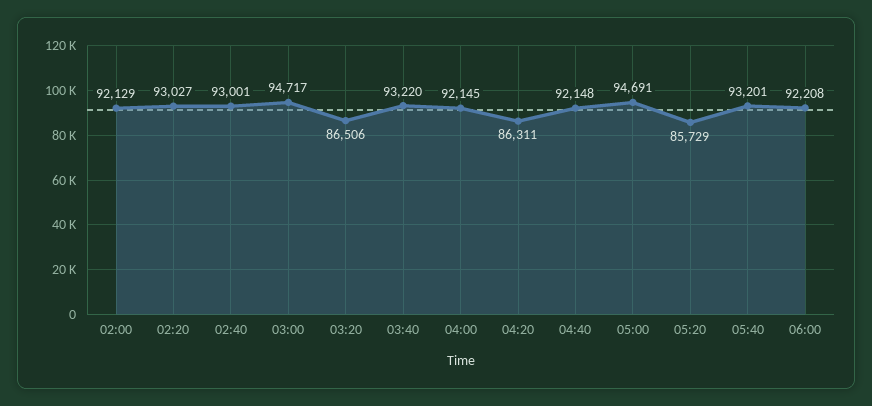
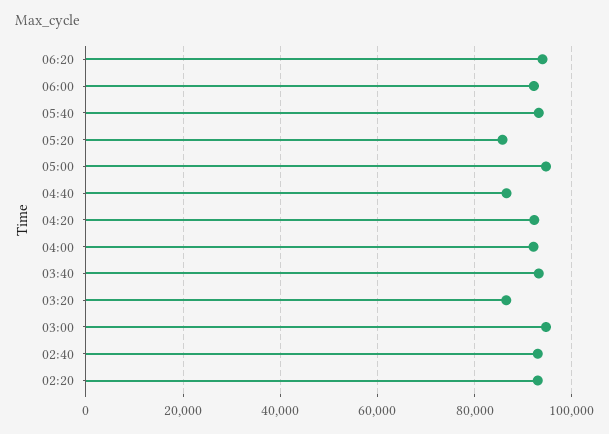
02:00: 92129 -> none
04:20: 86311 -> 92000
04:40: 92148 -> 86000
06:20: none -> 94000

